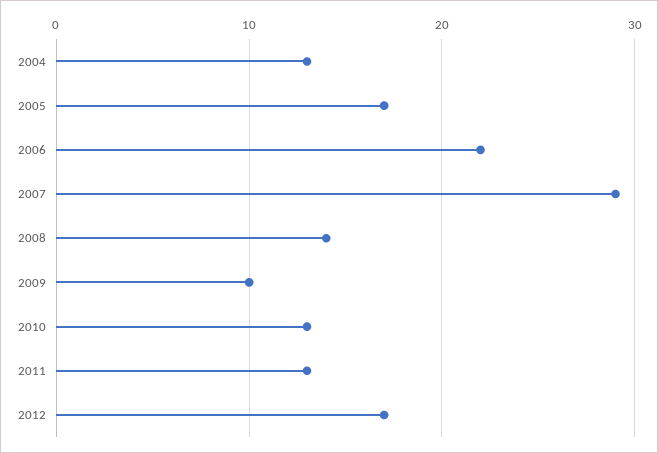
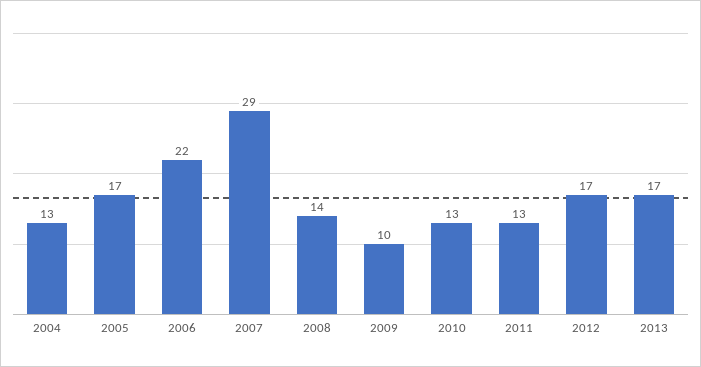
2013: none -> 17

